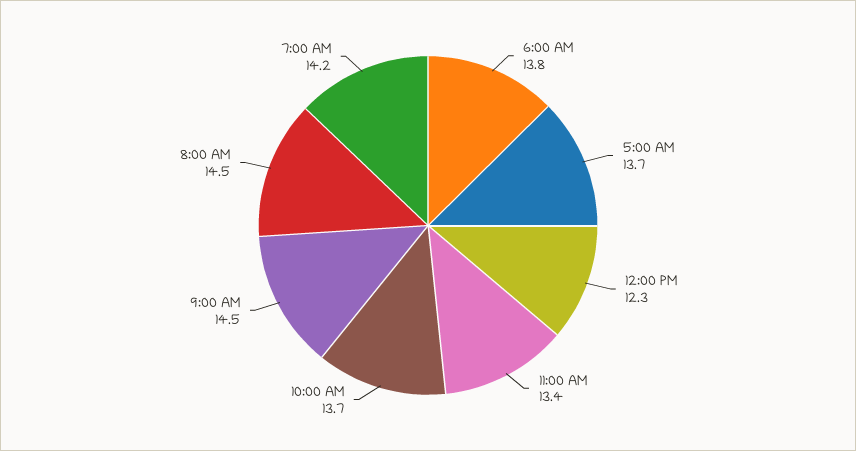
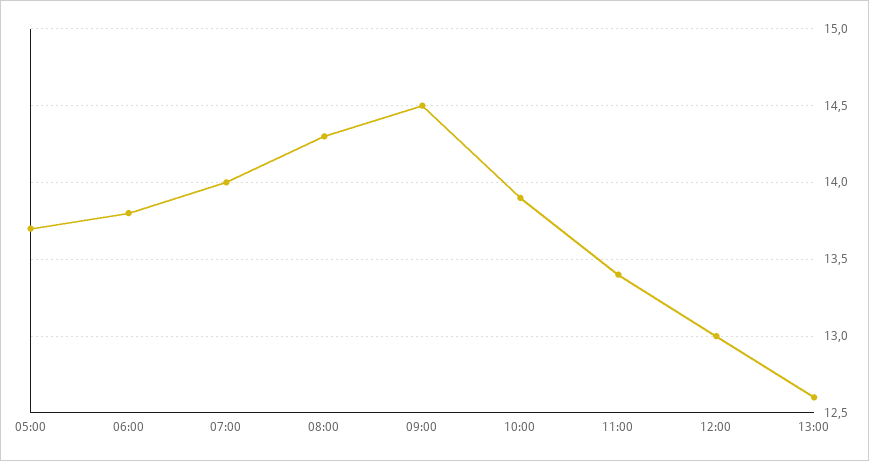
12:00 PM: 12.3 -> 13
10:00 AM: 13.7 -> 13.9
8:00 AM: 14.5 -> 14.3
7:00 AM: 14.2 -> 14
13:00: none -> 12.6

